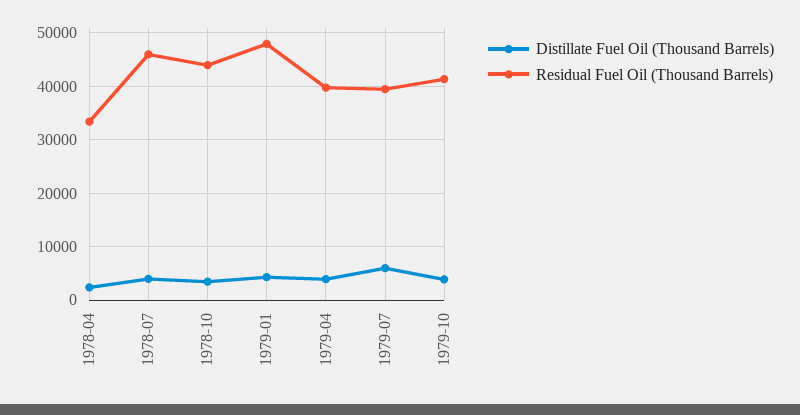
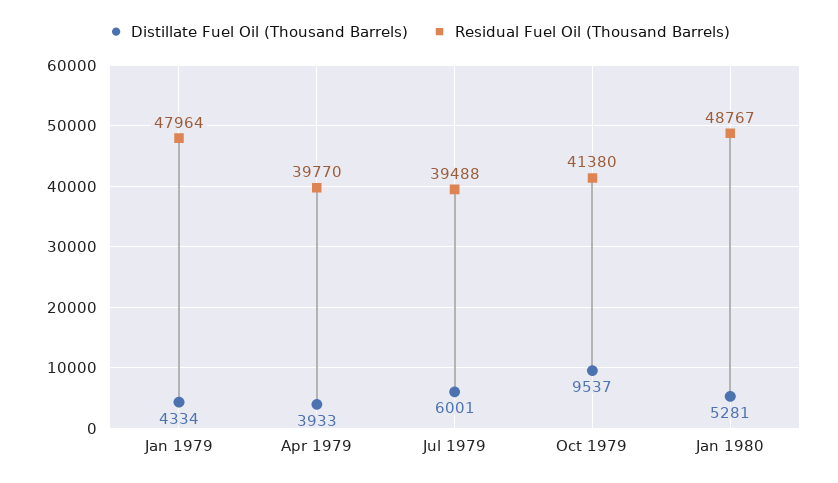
Distillate Fuel Oil (Thousand Barrels), 1978-04: 2000 -> none
Residual Fuel Oil (Thousand Barrels), 1978-04: 34000 -> none
Distillate Fuel Oil (Thousand Barrels), 1978-07: 4000 -> none
Residual Fuel Oil (Thousand Barrels), 1978-07: 46000 -> none
Distillate Fuel Oil (Thousand Barrels), 1978-10: 4000 -> none
Residual Fuel Oil (Thousand Barrels), 1978-10: 44000 -> none
Distillate Fuel Oil (Thousand Barrels), 1979-10: 4000 -> 9537
Distillate Fuel Oil (Thousand Barrels), Jan 1980: none -> 5281
Residual Fuel Oil (Thousand Barrels), Jan 1980: none -> 48767

